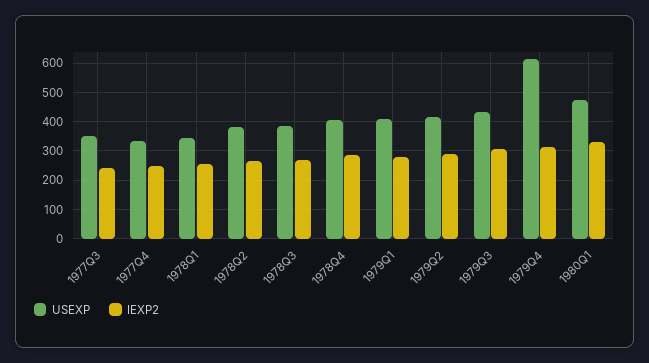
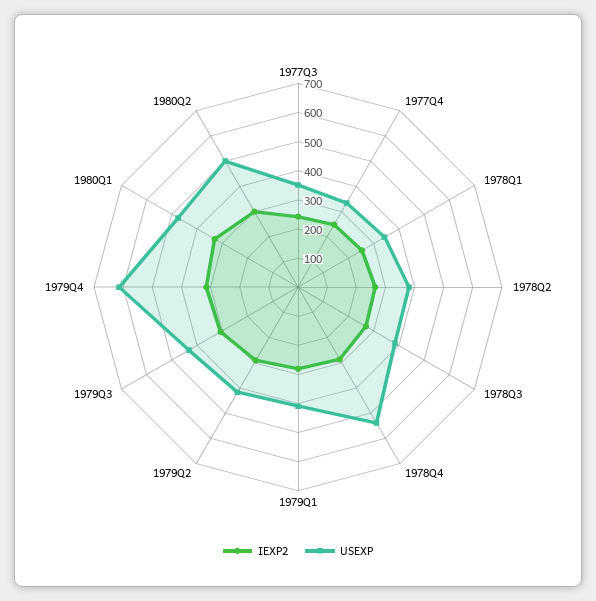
USEXP, 1978Q4: 400 -> 550
IEXP2, 1980Q2: none -> 300
USEXP, 1980Q2: none -> 500

